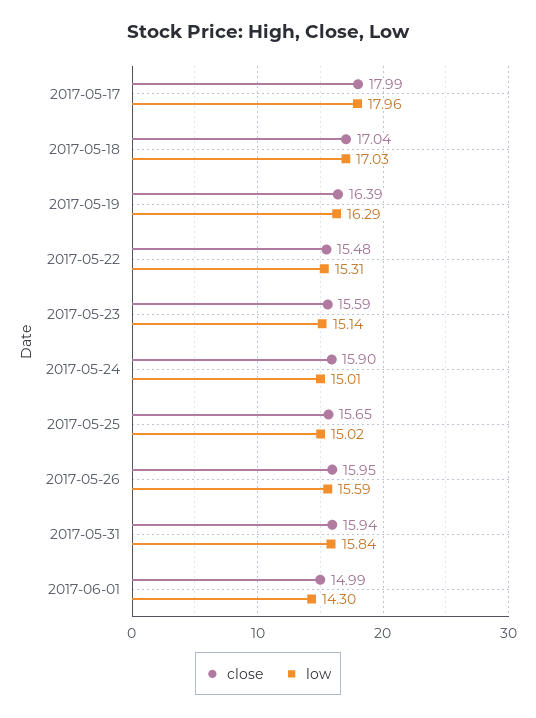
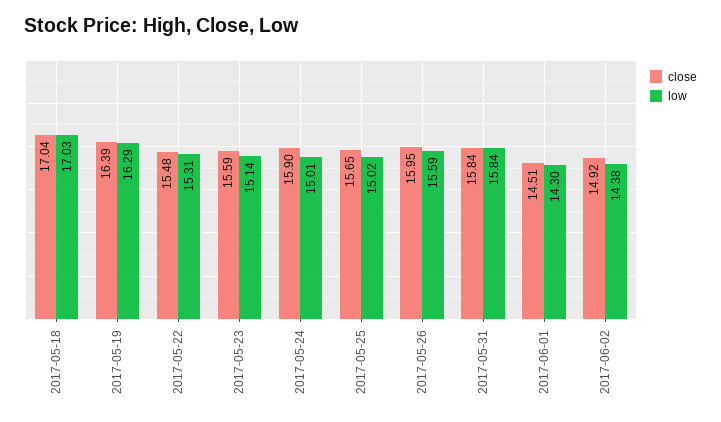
close, 2017-05-17: 17.99 -> none
low, 2017-05-17: 17.96 -> none
close, 2017-05-31: 15.94 -> 15.84
close, 2017-06-01: 14.99 -> 14.51
close, 2017-06-02: none -> 14.92
low, 2017-06-02: none -> 14.38

